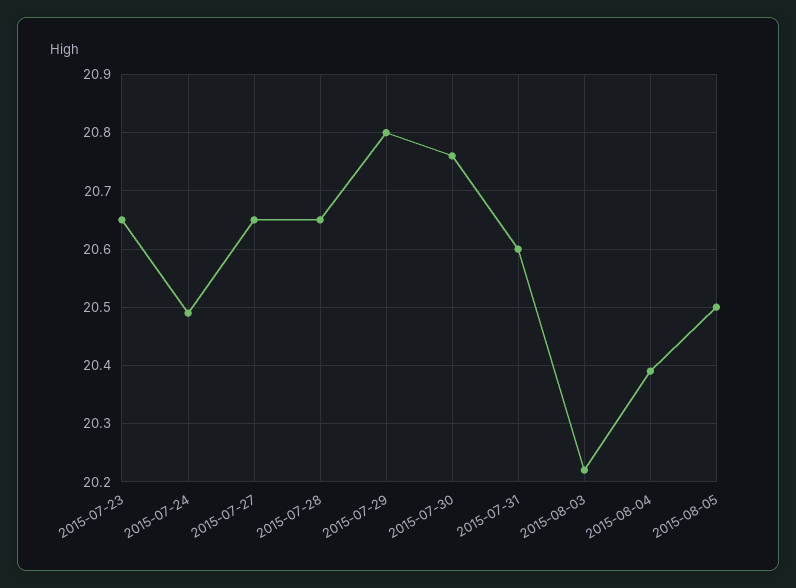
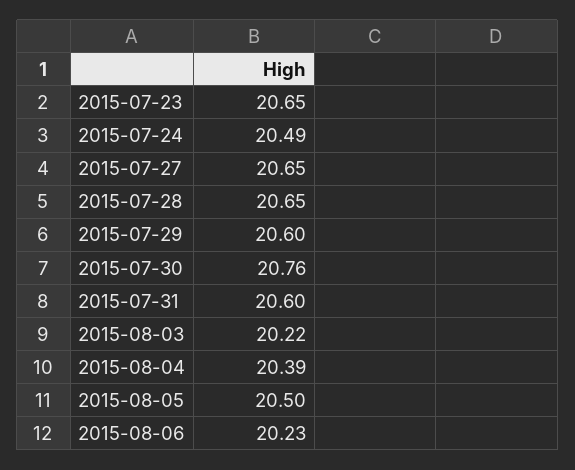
2015-07-29: 20.8 -> 20.6
2015-08-06: none -> 20.23

